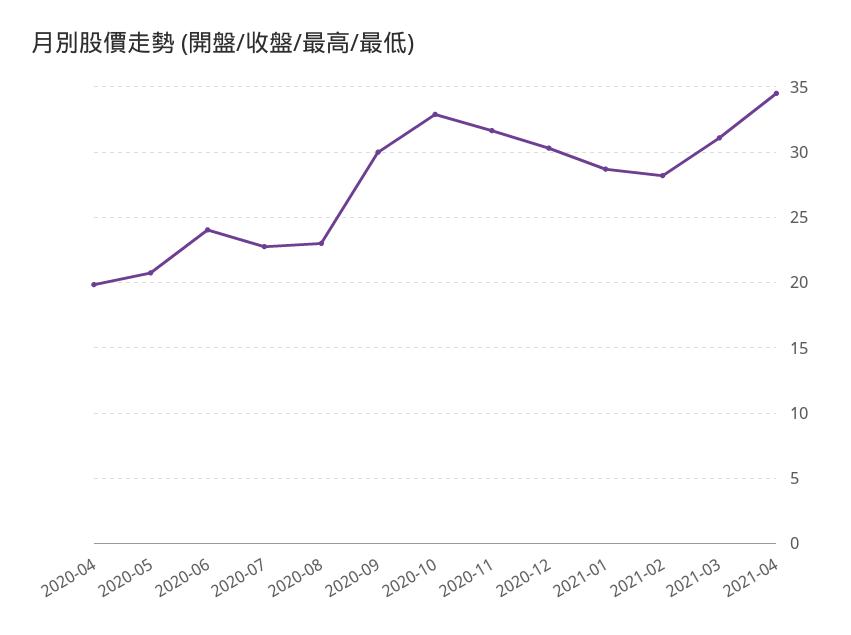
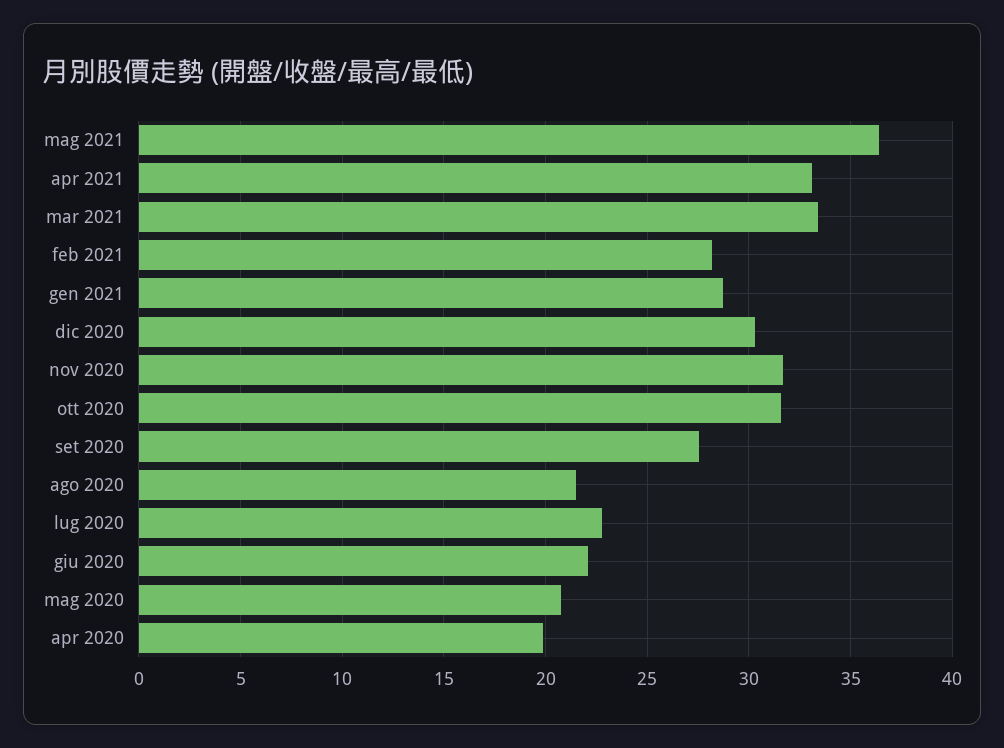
2020-06: 24 -> 22
2020-08: 23 -> 21.5
2020-09: 30 -> 27.5
2020-10: 33 -> 31.5
2021-03: 31 -> 33.5
2021-04: 34.5 -> 33
mag 2021: none -> 36.5

